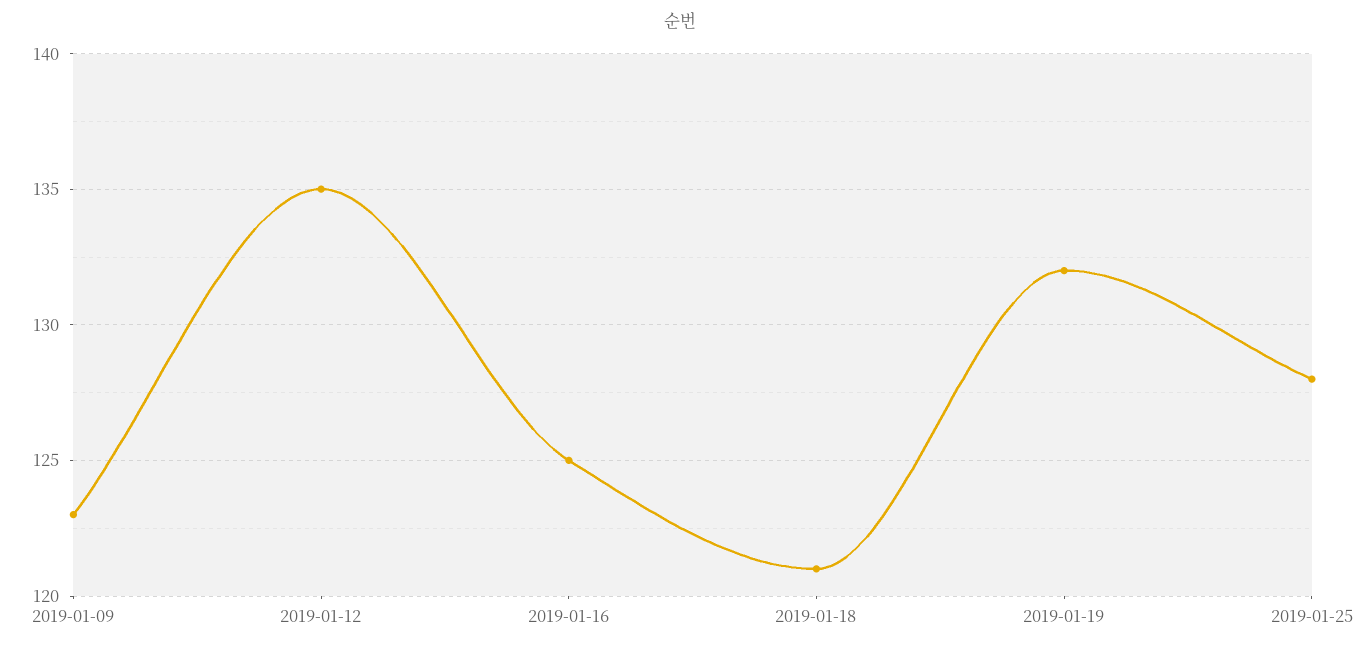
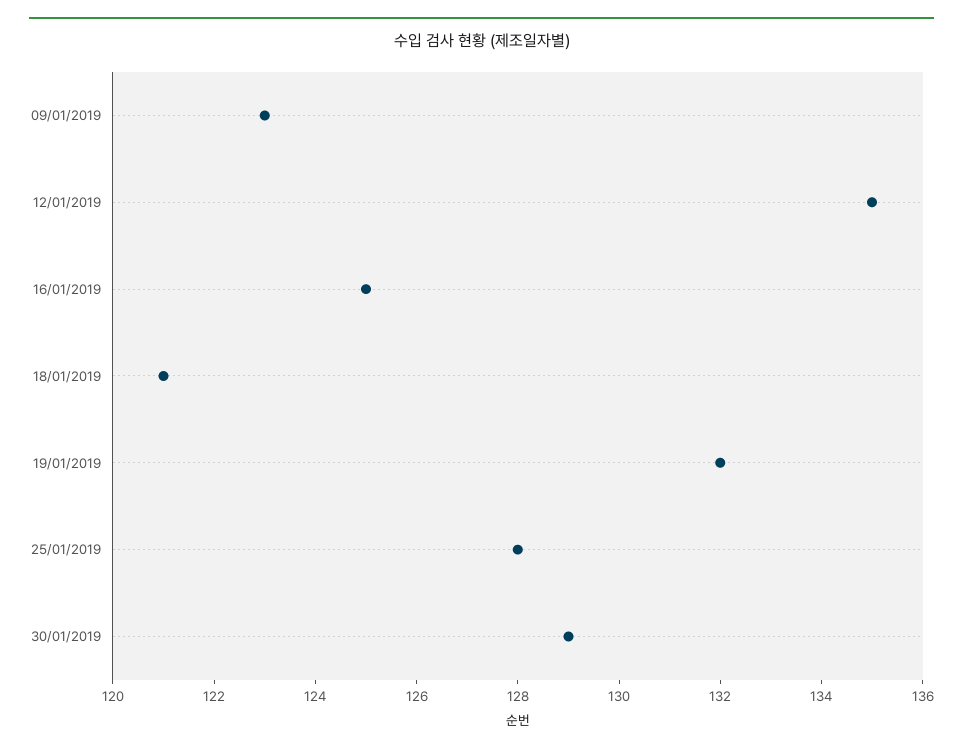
30/01/2019: none -> 129

